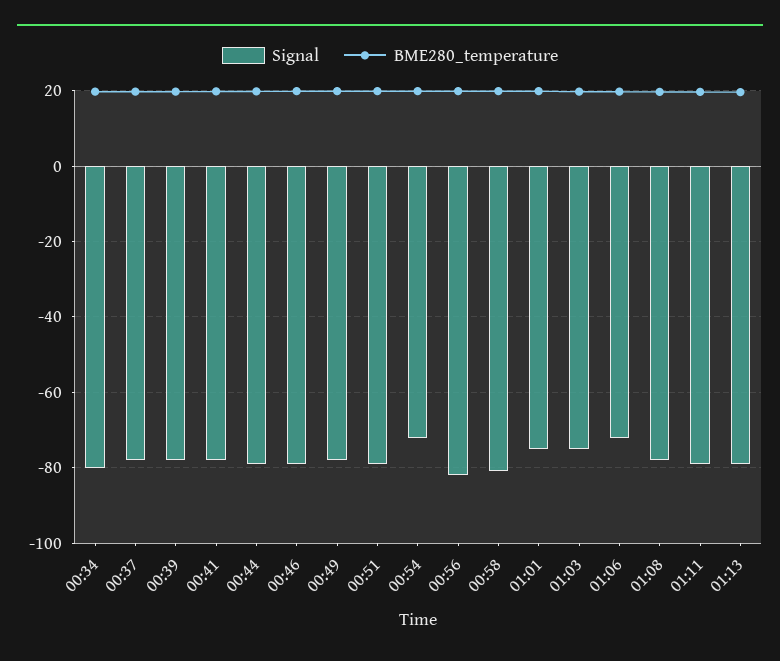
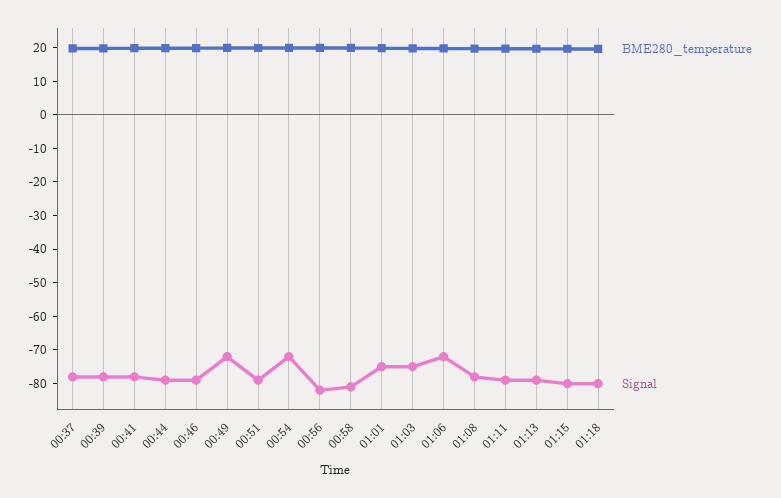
Signal, 00:34: -80 -> none
BME280_temperature, 00:34: 20 -> none
Signal, 00:49: -78 -> -72.5
BME280_temperature, 01:15: none -> 20
Signal, 01:15: none -> -80
BME280_temperature, 01:18: none -> 20
Signal, 01:18: none -> -80

